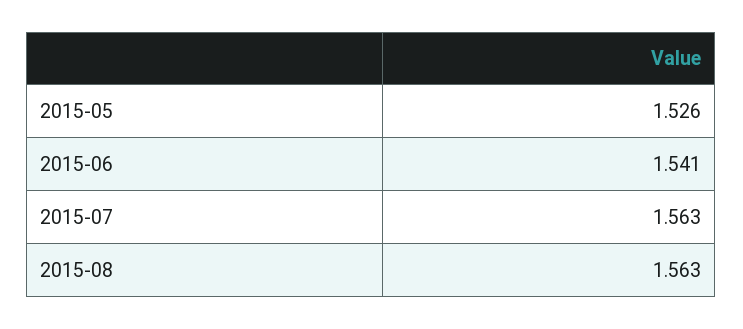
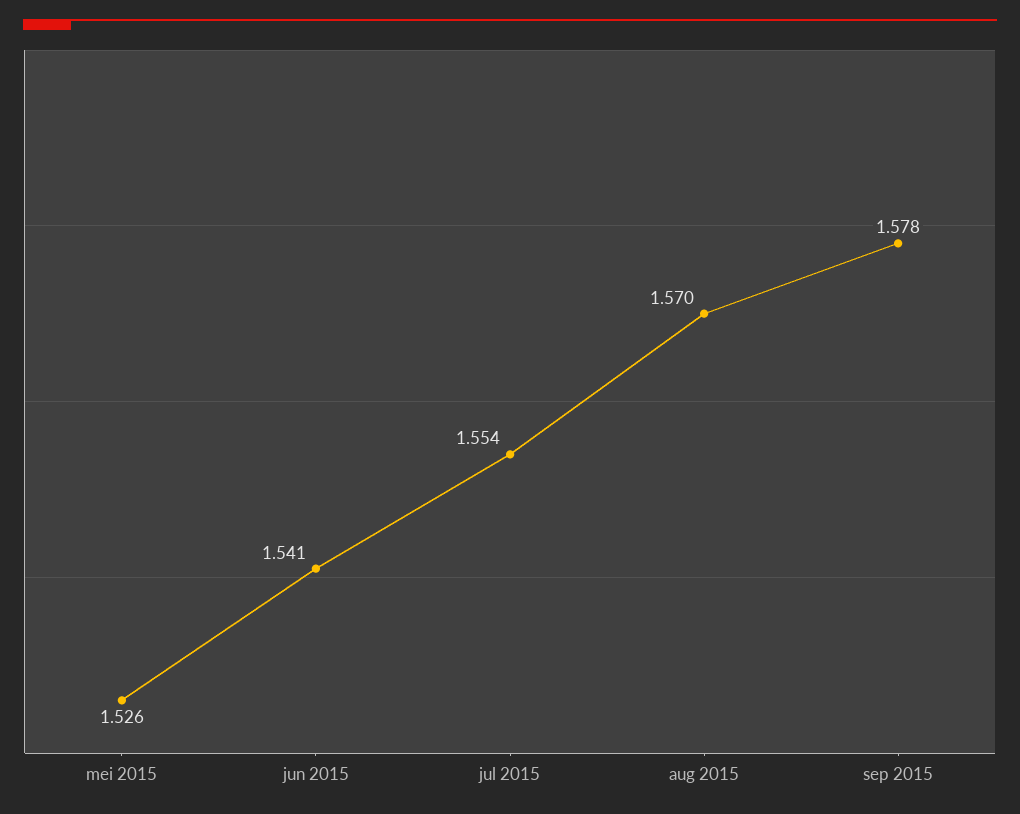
2015-07: 1.563 -> 1.554
2015-08: 1.563 -> 1.57
sep 2015: none -> 1.578

